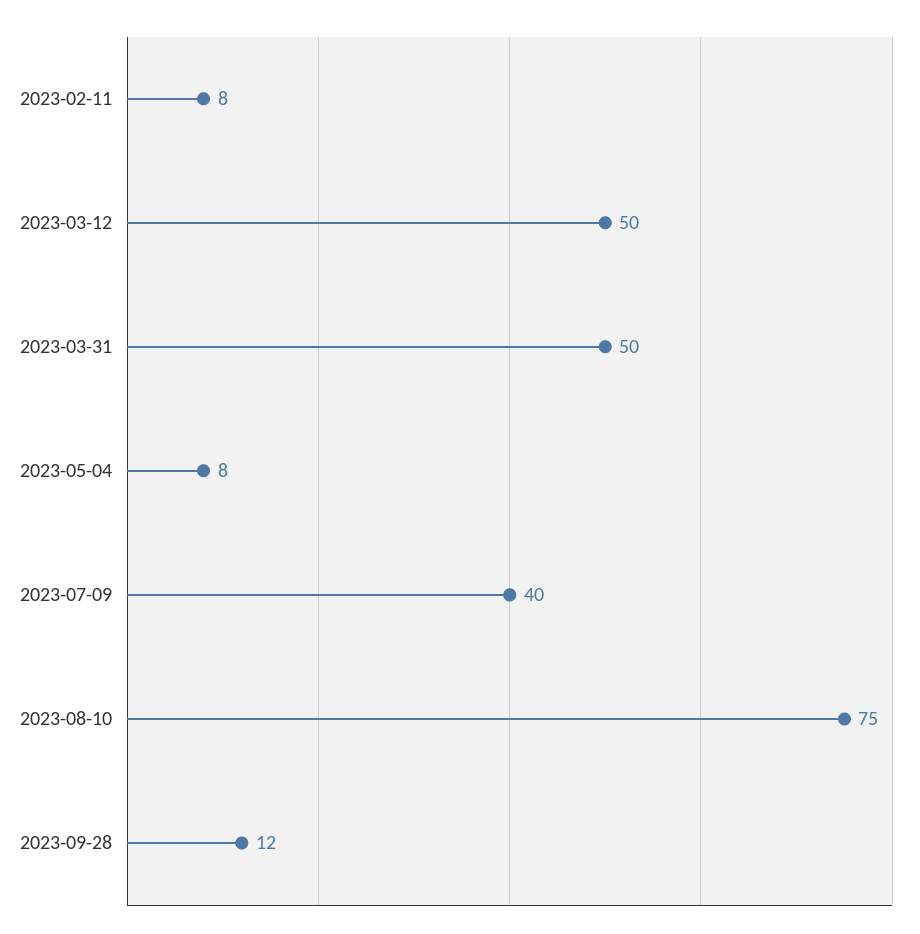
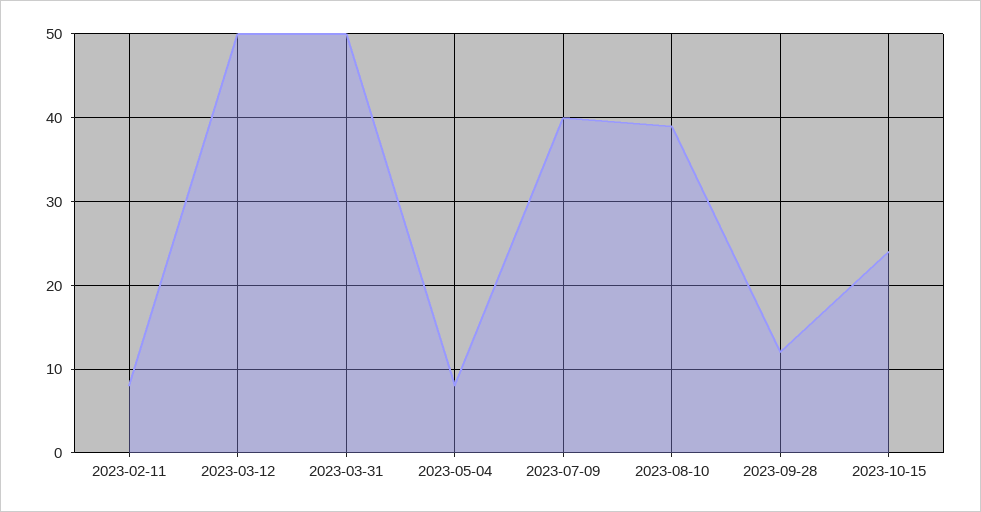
2023-08-10: 75 -> 39
2023-10-15: none -> 24

